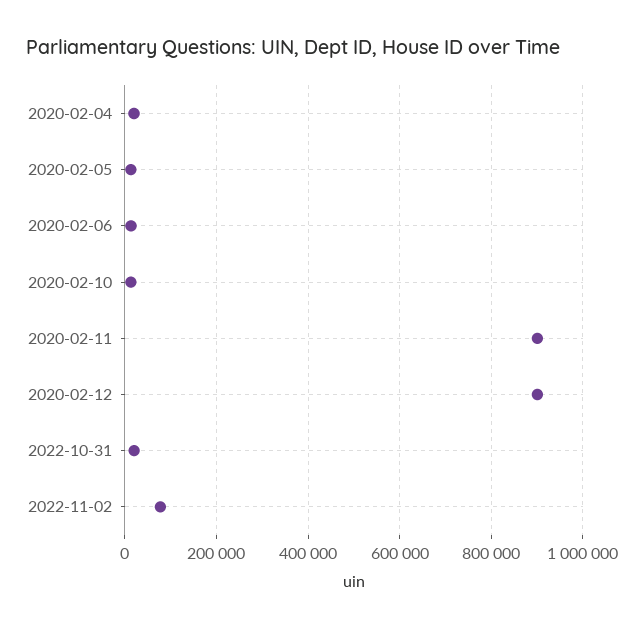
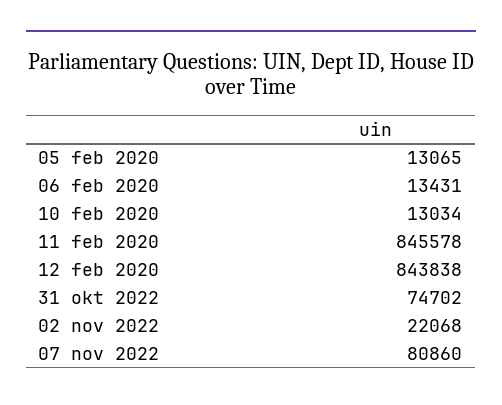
2020-02-04: 20000 -> none
2020-02-11: 900000 -> 845578
2020-02-12: 900000 -> 843838
2022-10-31: 20000 -> 74702
2022-11-02: 80000 -> 22068
07 nov 2022: none -> 80860

